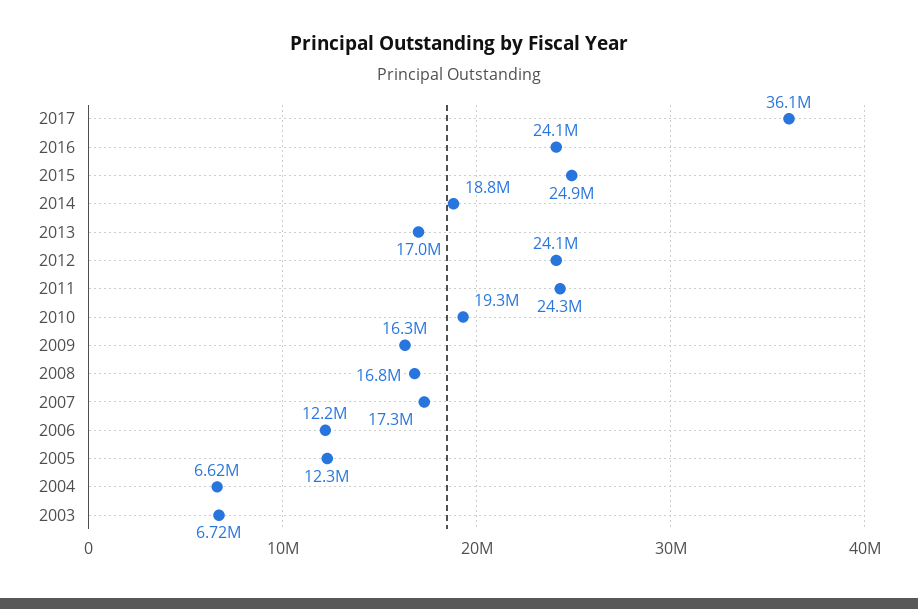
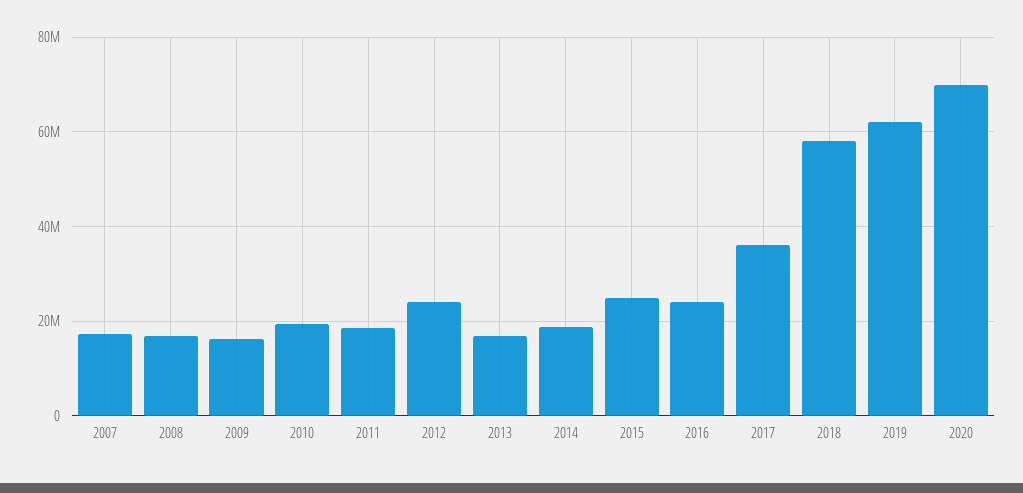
2011: 24300000 -> 18000000
2006: 12200000 -> none
2005: 12300000 -> none
2004: 6620000 -> none
2003: 6720000 -> none
2018: none -> 58000000
2019: none -> 62000000
2020: none -> 70000000

